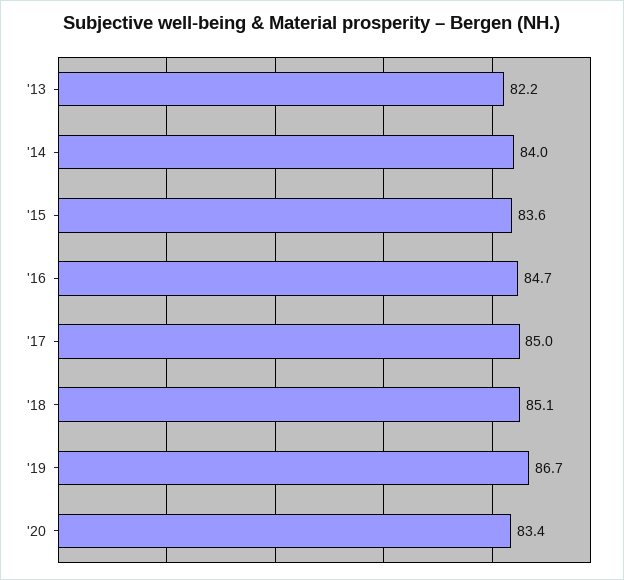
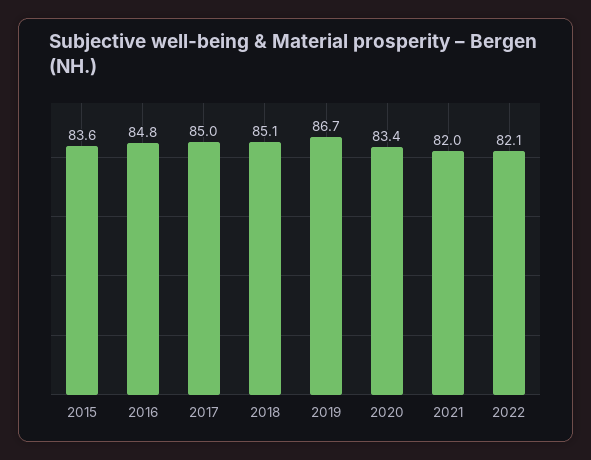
'13: 82.2 -> none
'14: 84 -> none
'16: 84.7 -> 84.8
2021: none -> 82
2022: none -> 82.1

